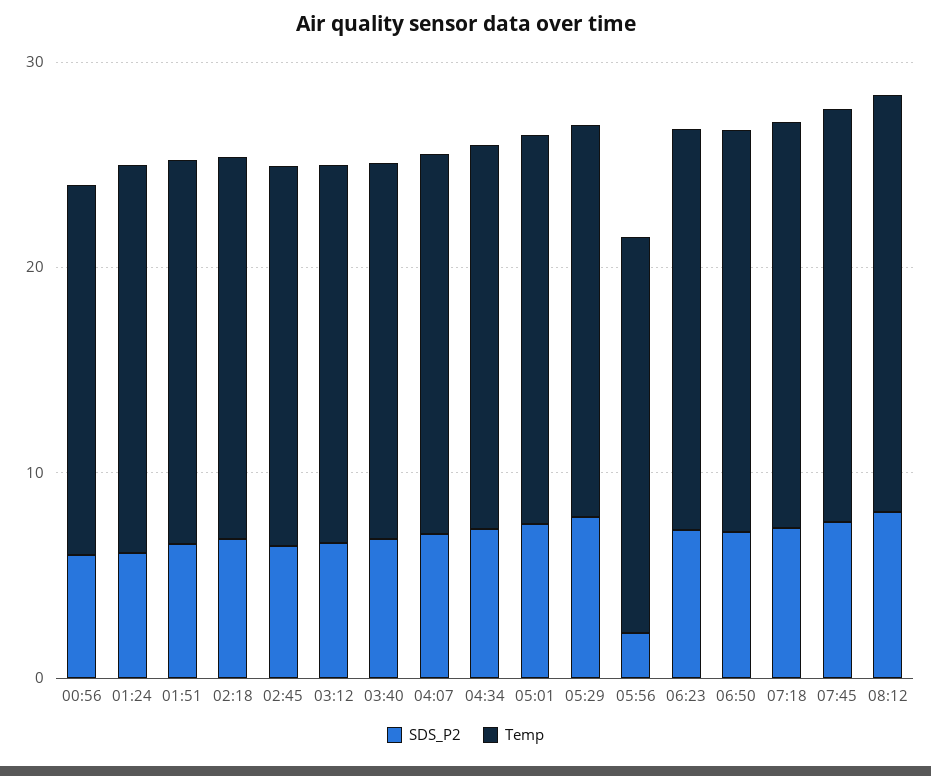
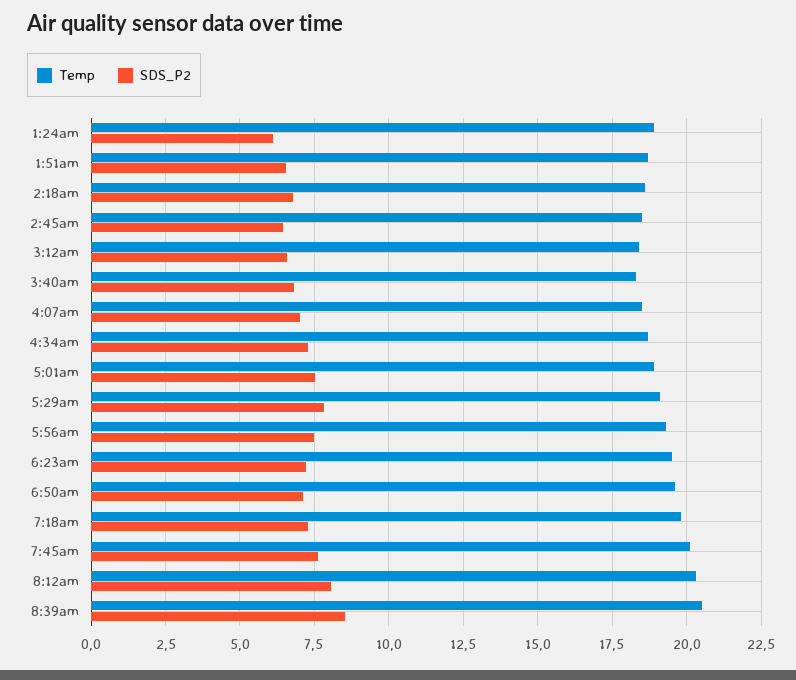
SDS_P2, 00:56: 6 -> none
Temp, 00:56: 18 -> none
SDS_P2, 05:56: 2 -> 7.5
Temp, 8:39am: none -> 20.5
SDS_P2, 8:39am: none -> 8.5

